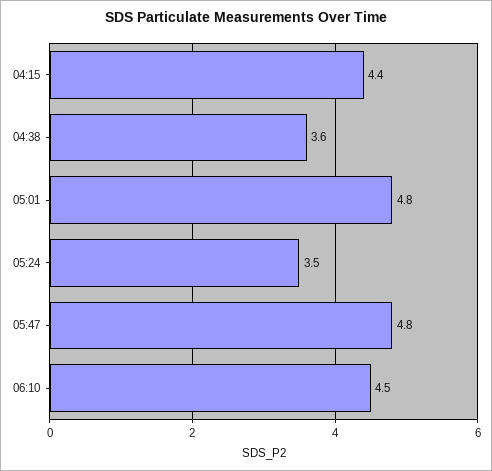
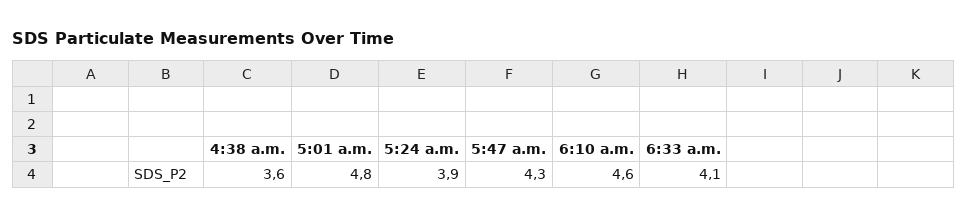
04:15: 4.4 -> none
05:24: 3.5 -> 3.9
05:47: 4.8 -> 4.3
06:10: 4.5 -> 4.6
6:33 a.m.: none -> 4.1

